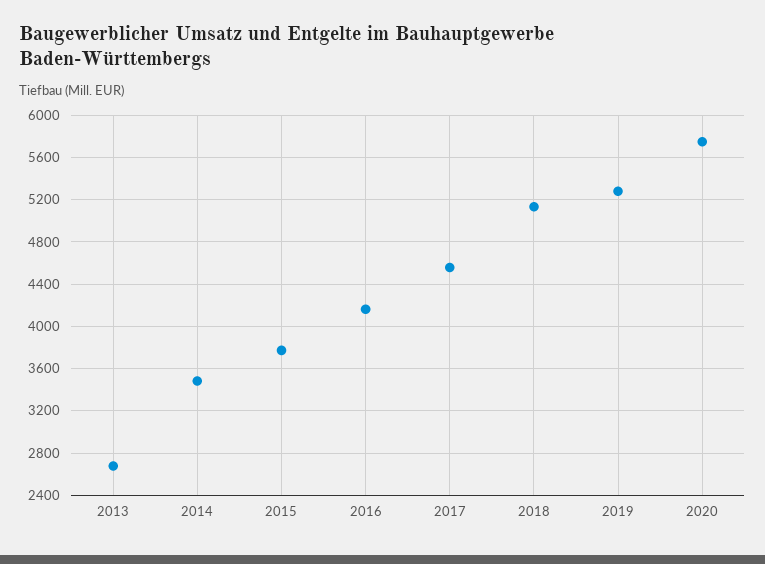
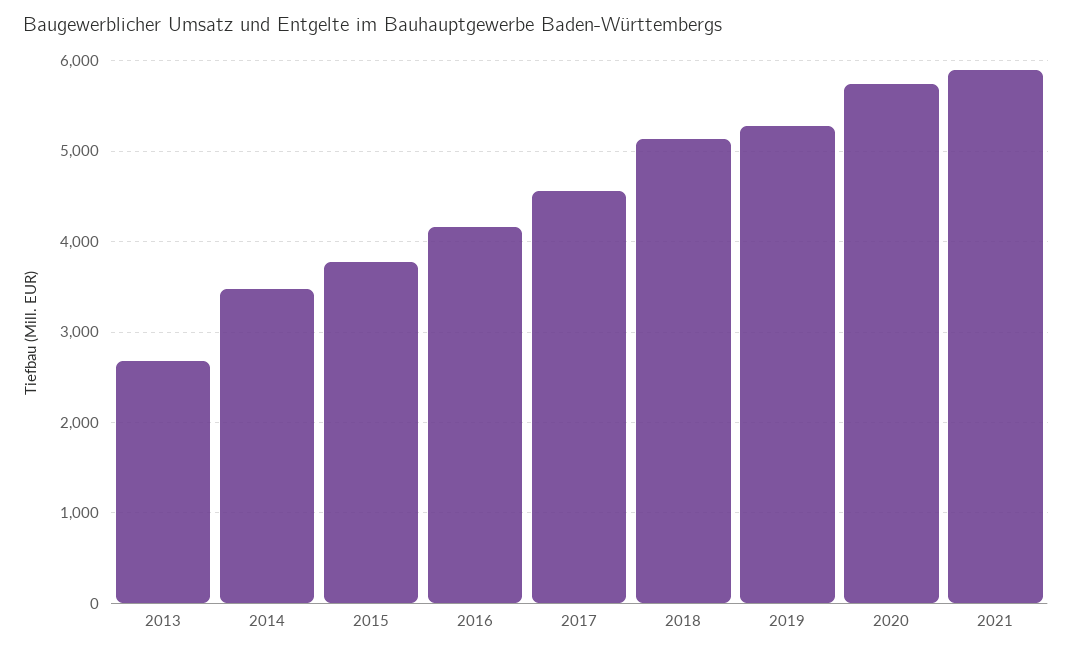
2021: none -> 5900

